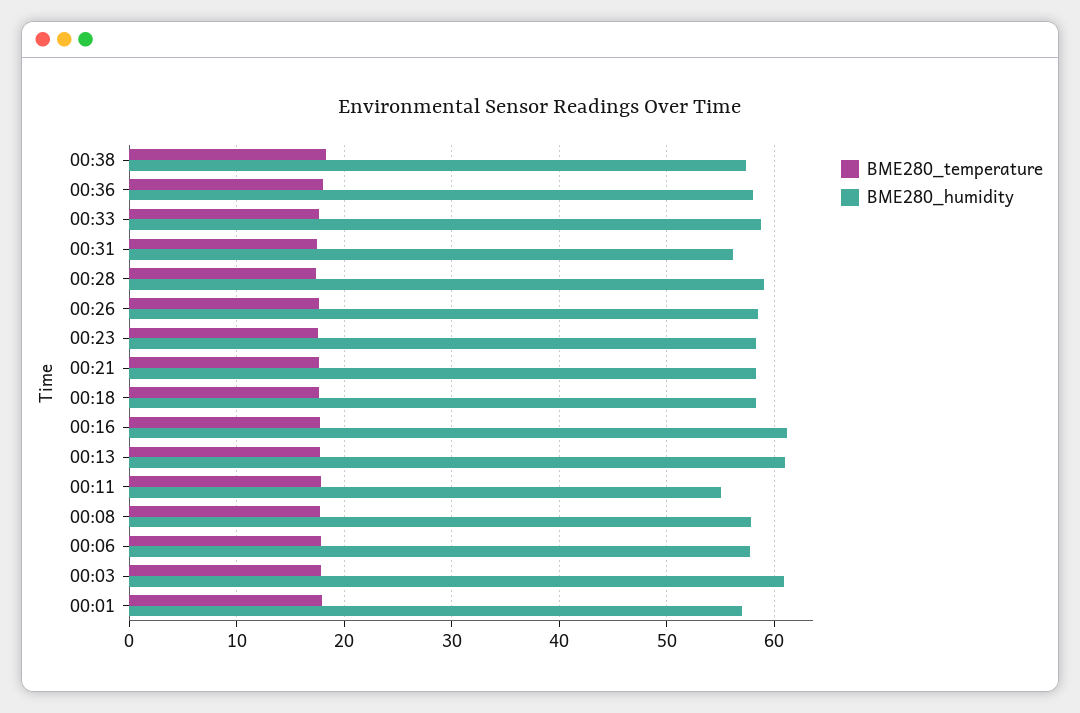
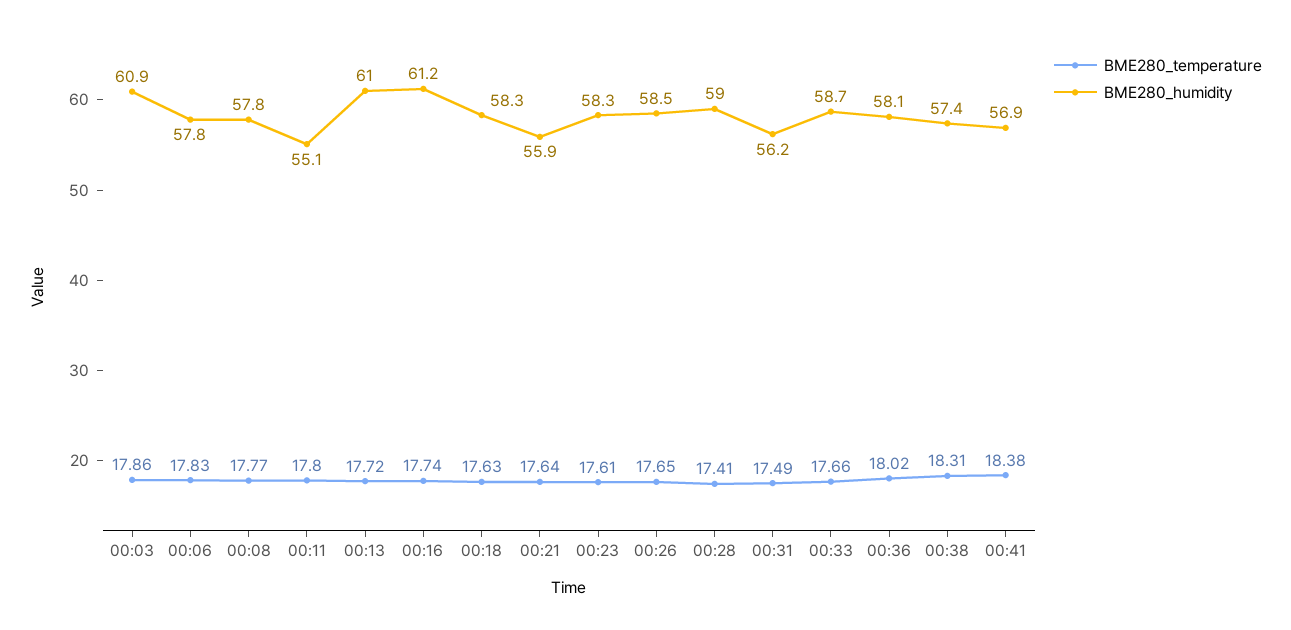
BME280_humidity, 00:21: 58 -> 55.9
BME280_temperature, 00:01: 18 -> none
BME280_humidity, 00:01: 57 -> none
BME280_temperature, 00:41: none -> 18.38
BME280_humidity, 00:41: none -> 56.9

